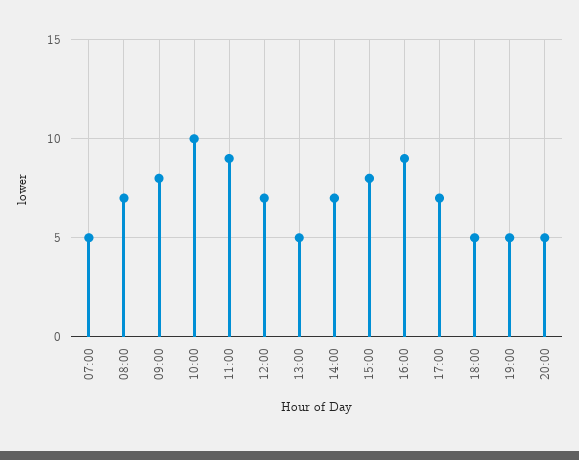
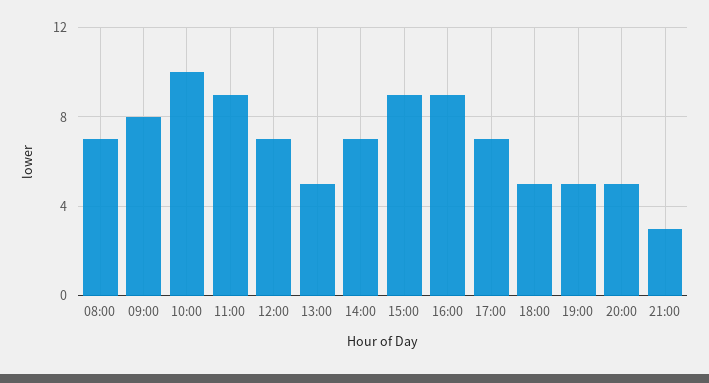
07:00: 5 -> none
15:00: 8 -> 9
21:00: none -> 3

